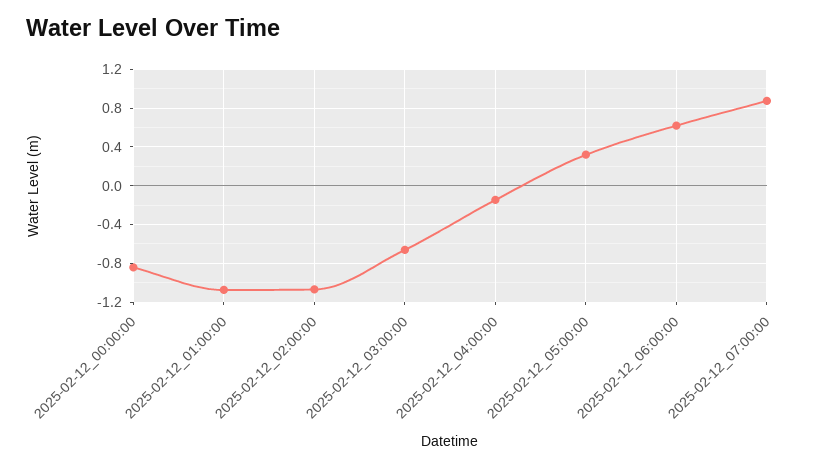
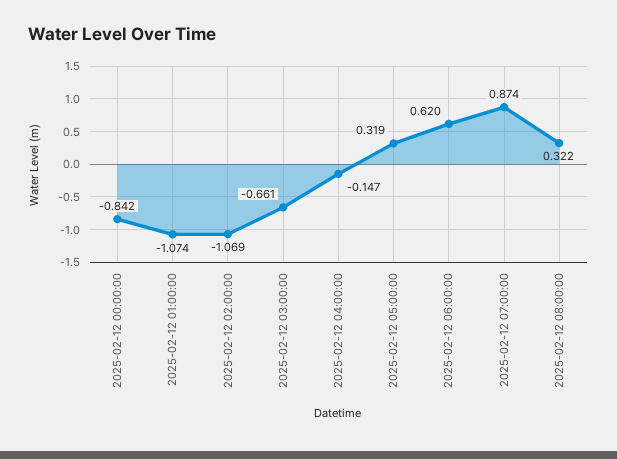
2025-02-12 08:00:00: none -> 0.322

